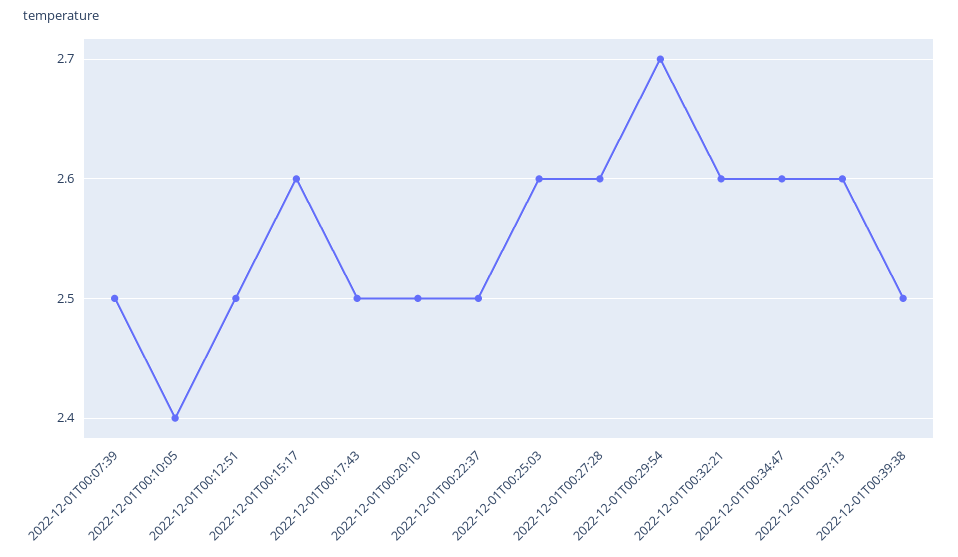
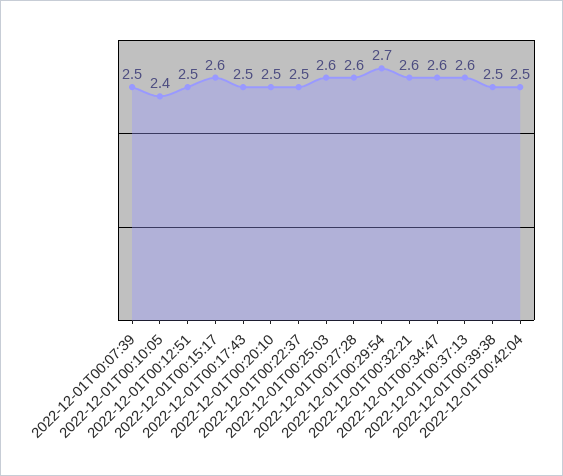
2022-12-01T00:42:04: none -> 2.5

